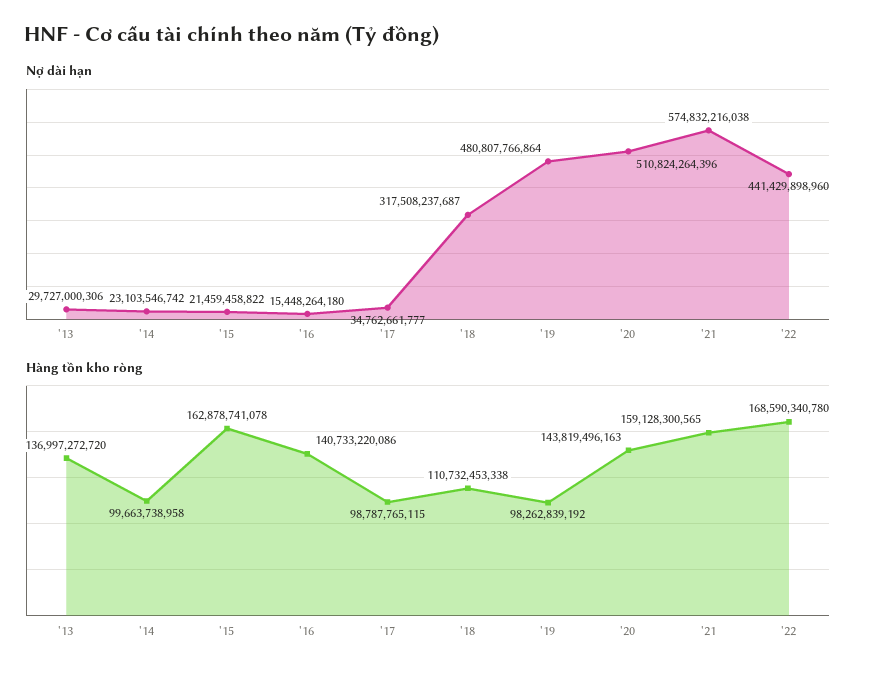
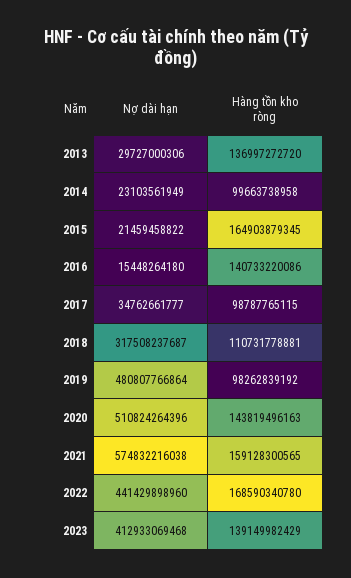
Nợ dài hạn, '14: 23103546742 -> 23103561949
Hàng tồn kho ròng, '15: 162878741078 -> 164903879345
Hàng tồn kho ròng, '18: 110732453338 -> 110731778881
Nợ dài hạn, 2023: none -> 412933069468
Hàng tồn kho ròng, 2023: none -> 139149982429

